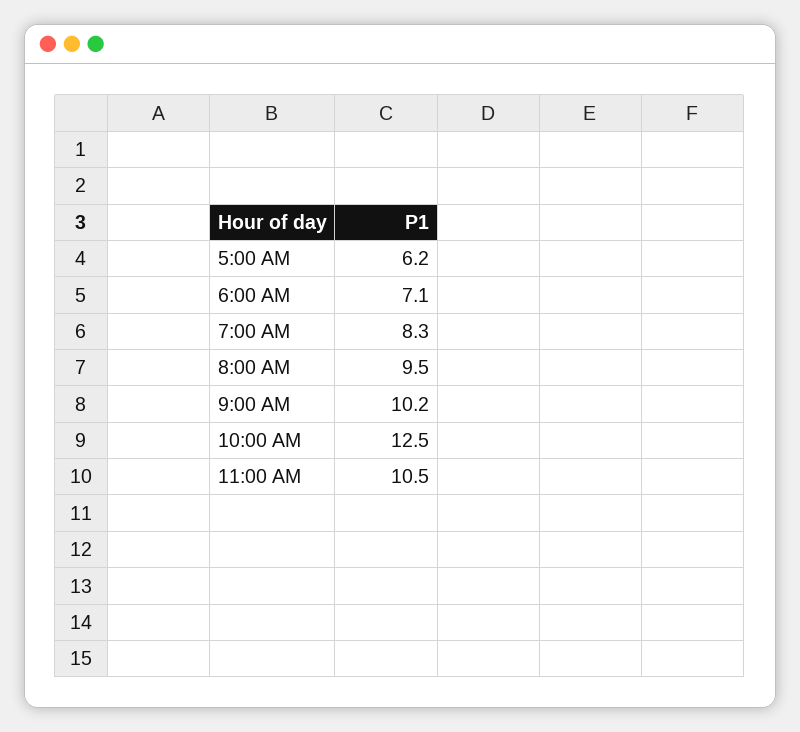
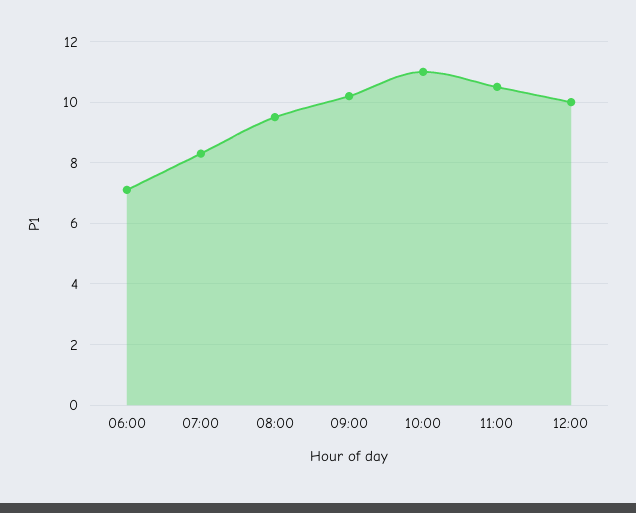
5:00 AM: 6.2 -> none
10:00 AM: 12.5 -> 11
12:00: none -> 10

